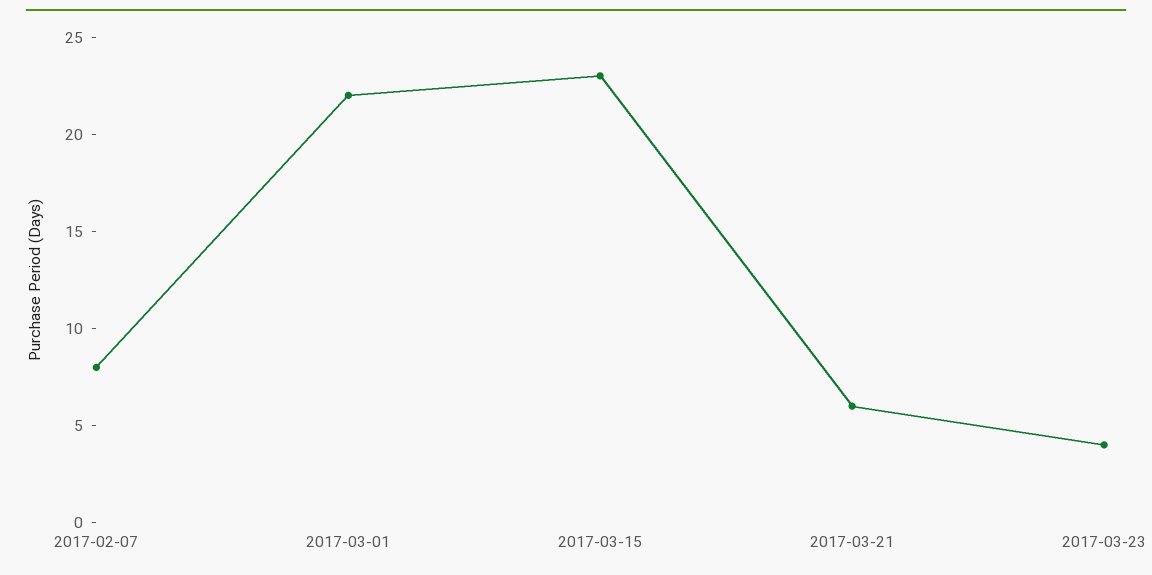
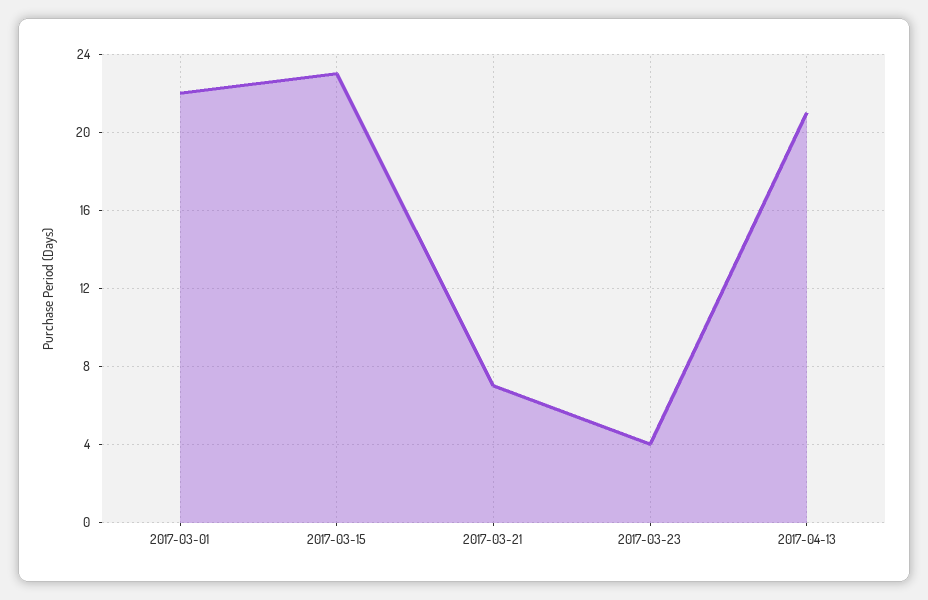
2017-02-07: 8 -> none
2017-03-21: 6 -> 7
2017-04-13: none -> 21

